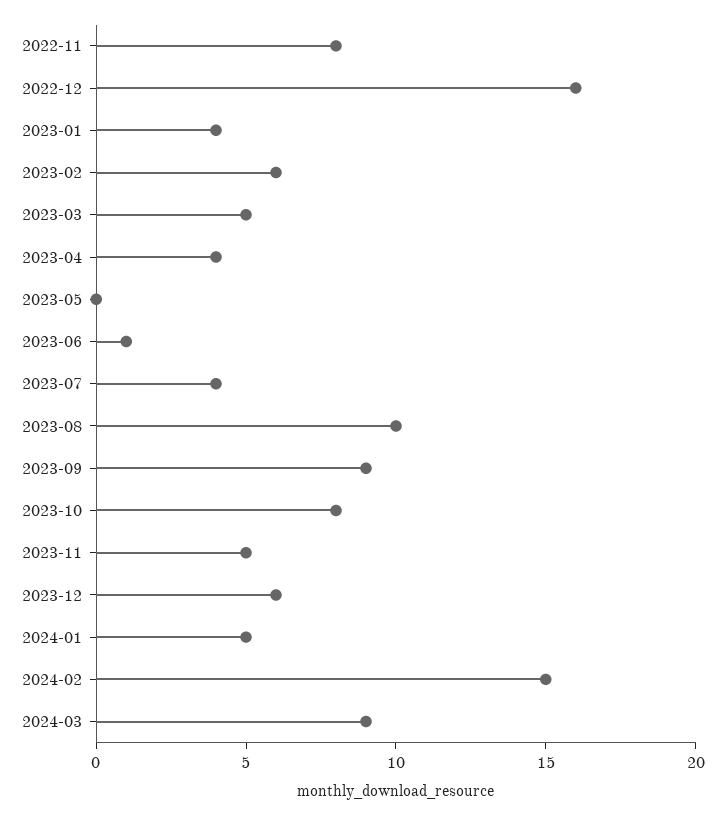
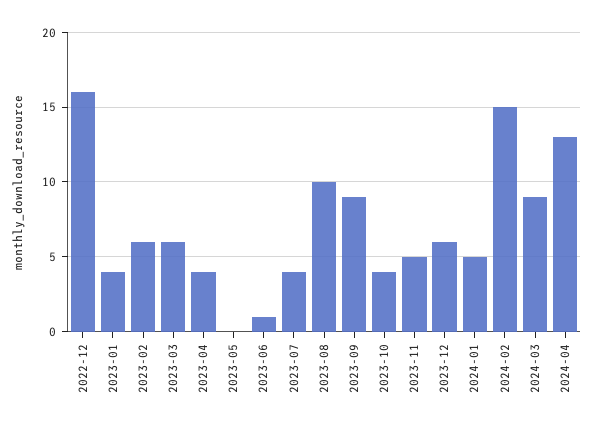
2022-11: 8 -> none
2023-03: 5 -> 6
2023-10: 8 -> 4
2024-04: none -> 13

